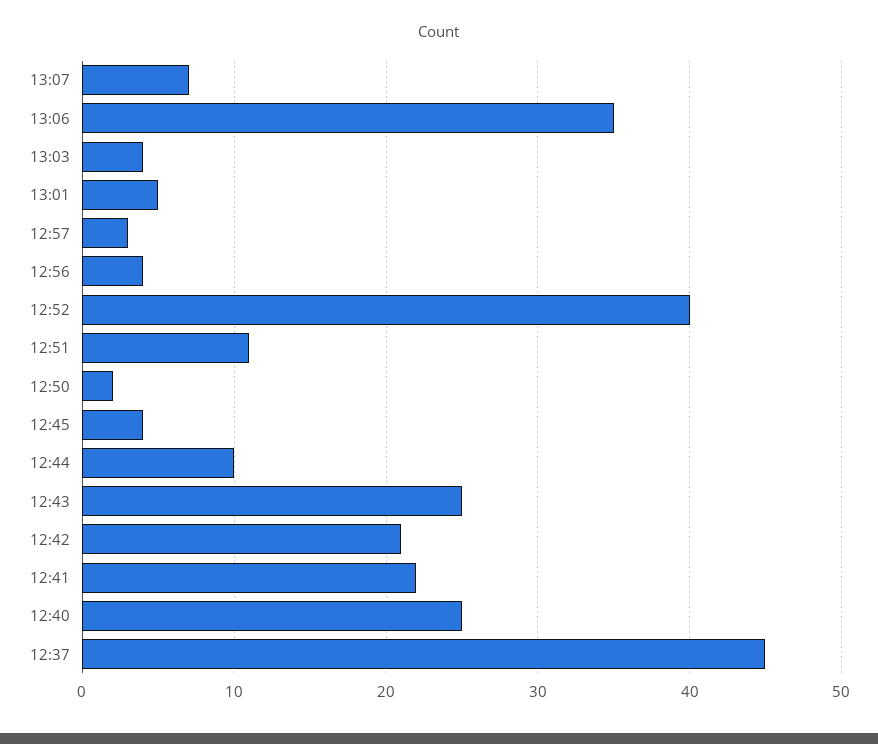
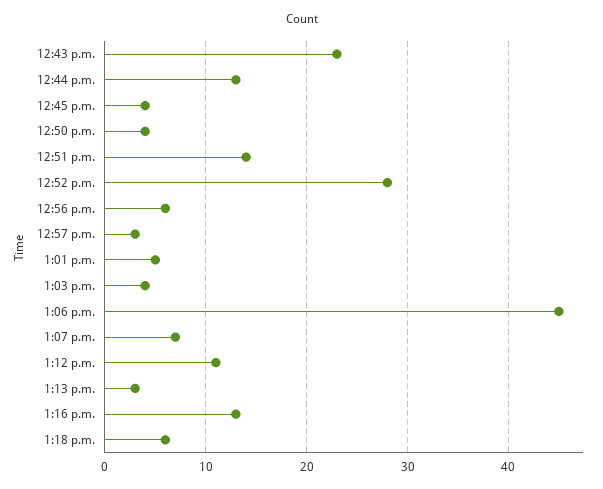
13:06: 35 -> 45
12:56: 4 -> 6
12:52: 40 -> 28
12:51: 11 -> 14
12:50: 2 -> 4
12:44: 10 -> 13
12:43: 25 -> 23
12:42: 21 -> none
12:41: 22 -> none
12:40: 25 -> none
12:37: 45 -> none
1:12 p.m.: none -> 11
1:13 p.m.: none -> 3
1:16 p.m.: none -> 13
1:18 p.m.: none -> 6

